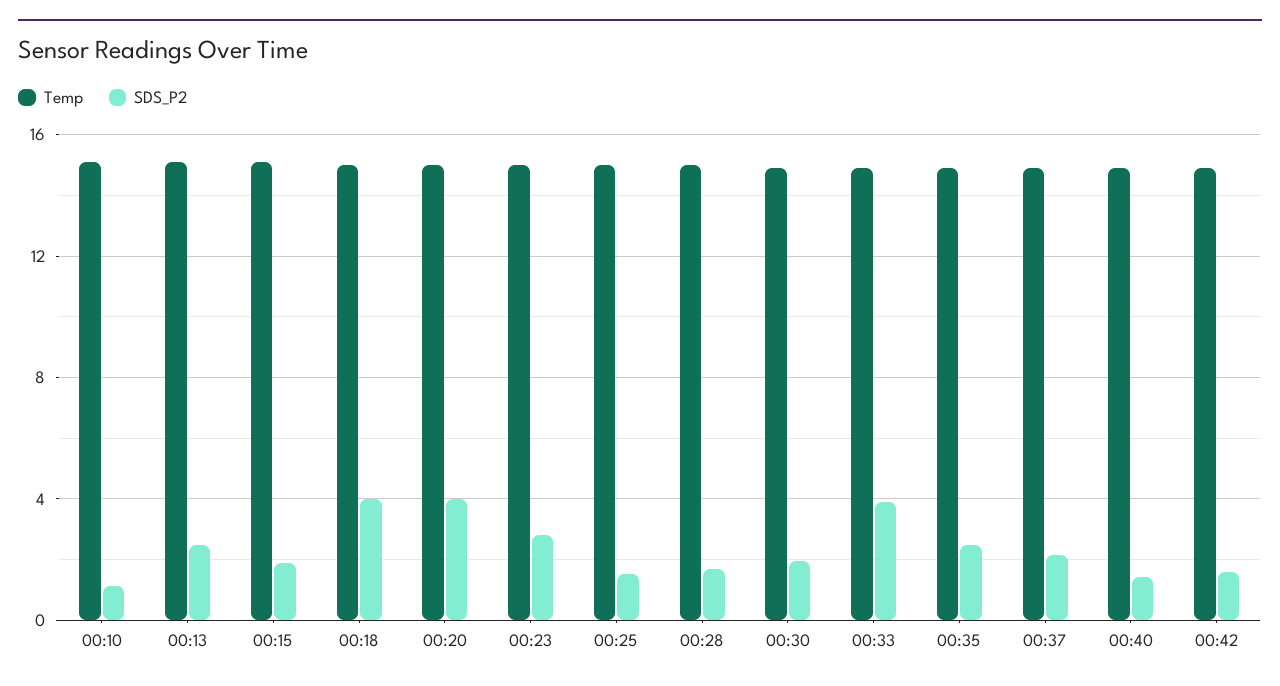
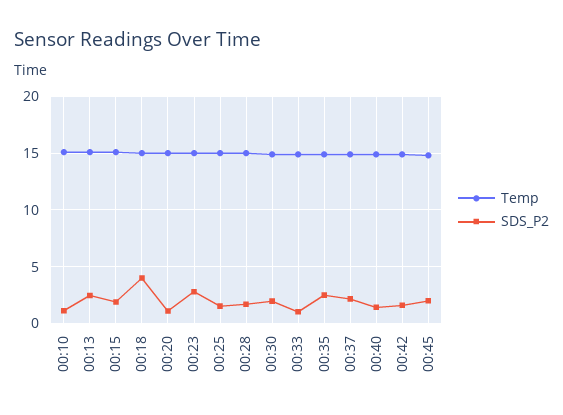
SDS_P2, 00:20: 4 -> 1
SDS_P2, 00:33: 4 -> 1
Temp, 00:45: none -> 15
SDS_P2, 00:45: none -> 2

